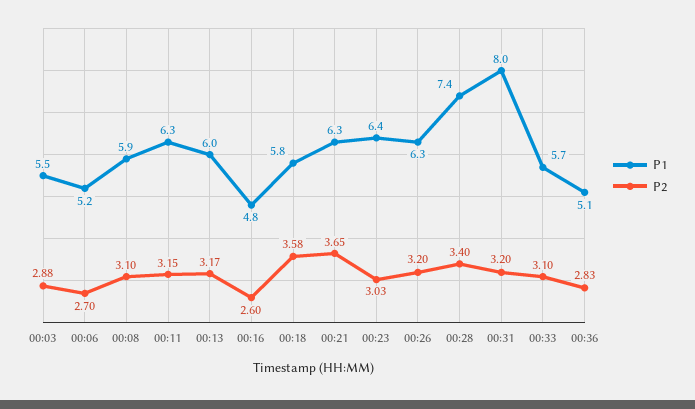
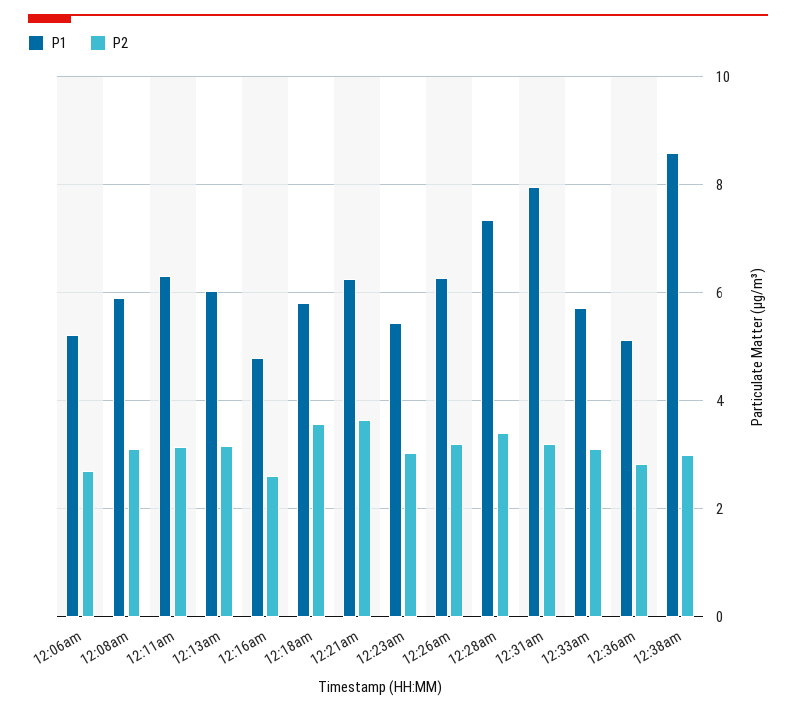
P1, 00:03: 5.5 -> none
P2, 00:03: 2.88 -> none
P1, 00:23: 6.4 -> 5.4
P1, 12:38am: none -> 8.6
P2, 12:38am: none -> 3

